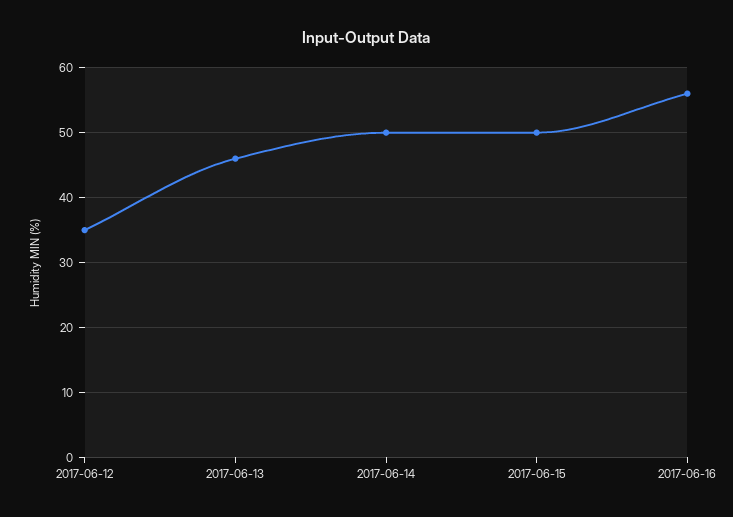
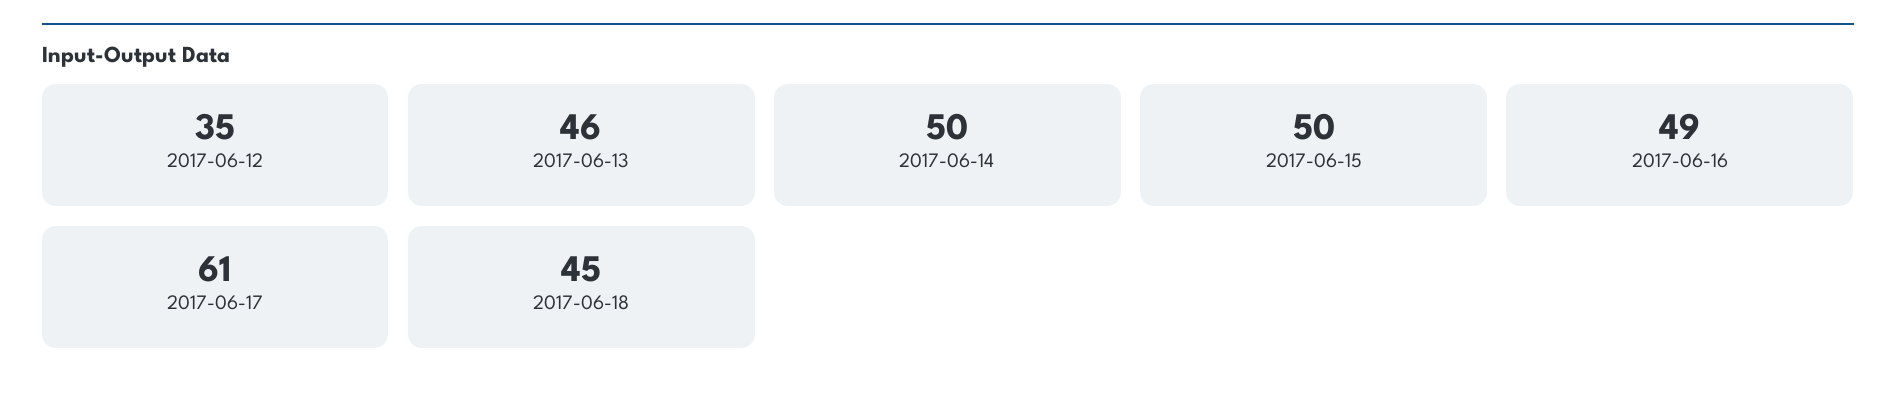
2017-06-16: 56 -> 49
2017-06-17: none -> 61
2017-06-18: none -> 45

